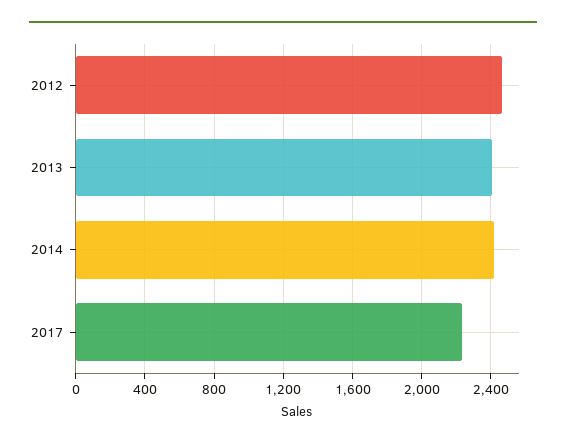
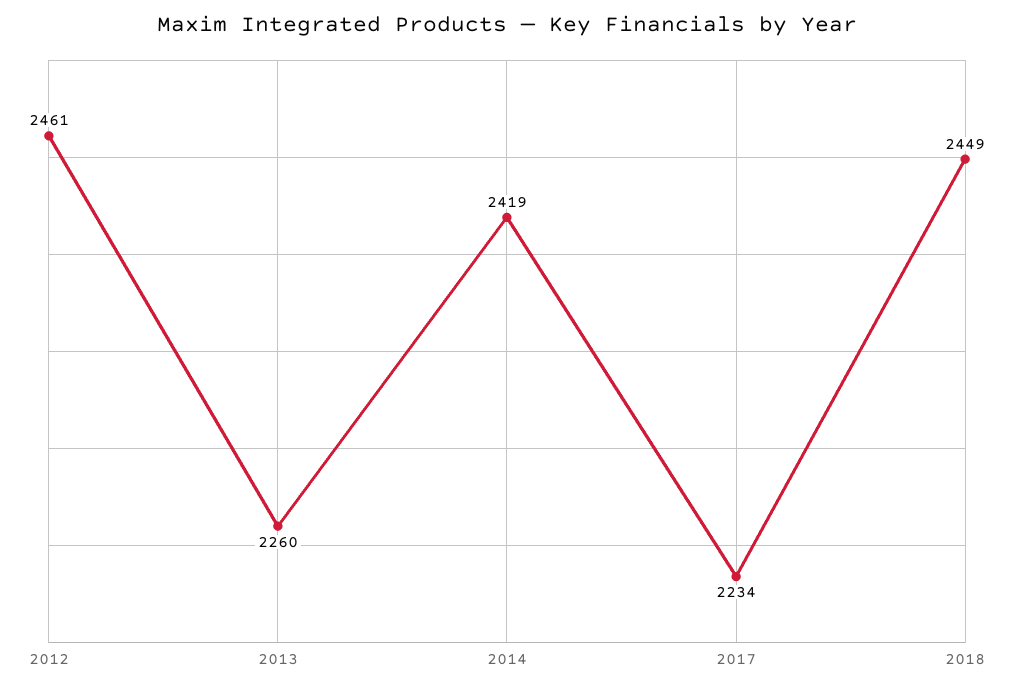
2013: 2400 -> 2260
2018: none -> 2449

